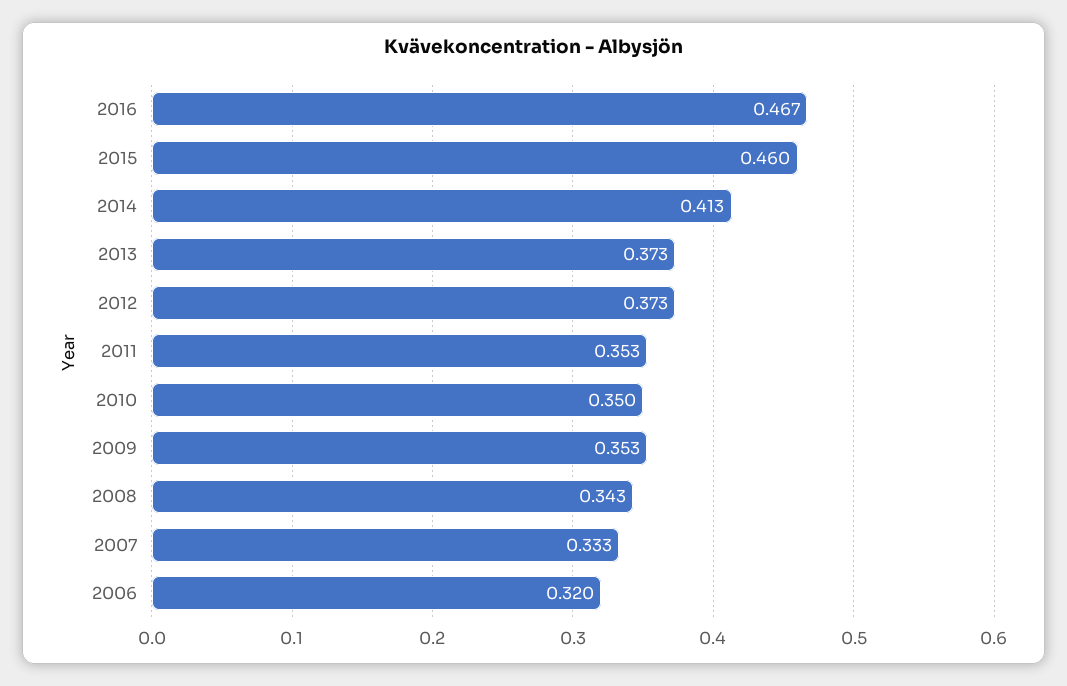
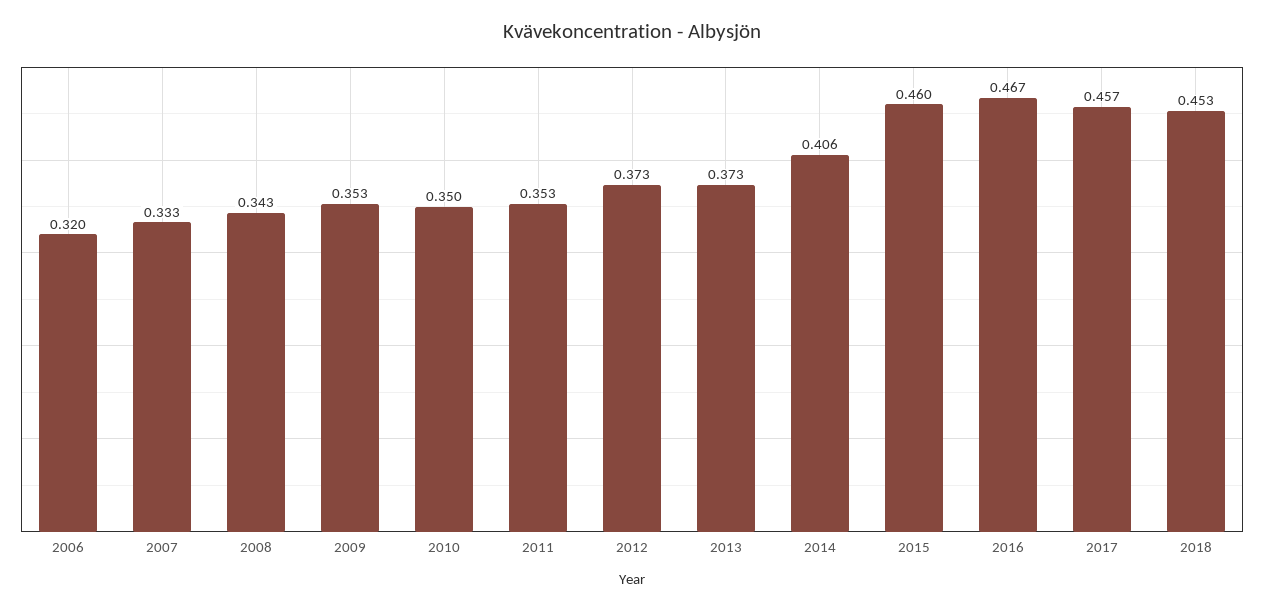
2014: 0.413 -> 0.406
2017: none -> 0.457
2018: none -> 0.453

